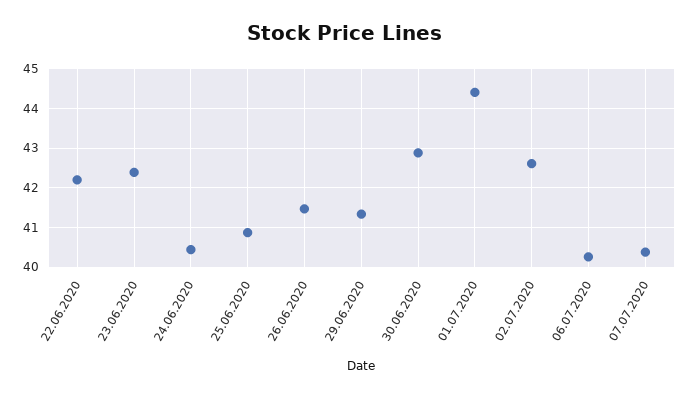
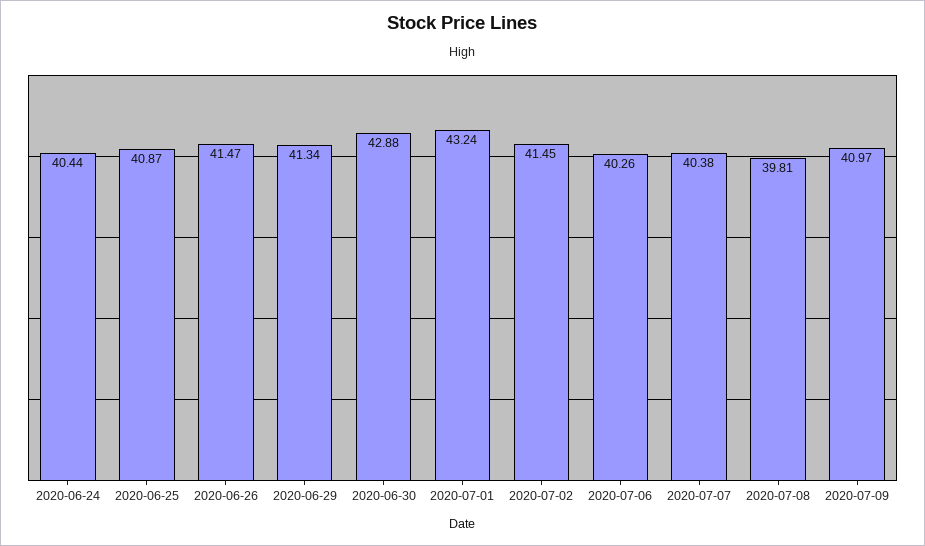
22.06.2020: 42.2 -> none
23.06.2020: 42.4 -> none
01.07.2020: 44.4 -> 43.24
02.07.2020: 42.6 -> 41.45
2020-07-08: none -> 39.81
2020-07-09: none -> 40.97

